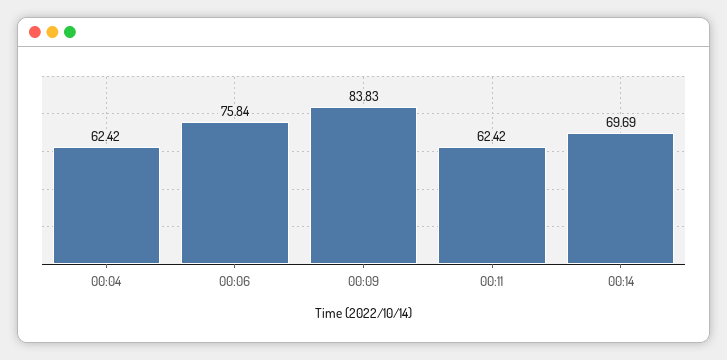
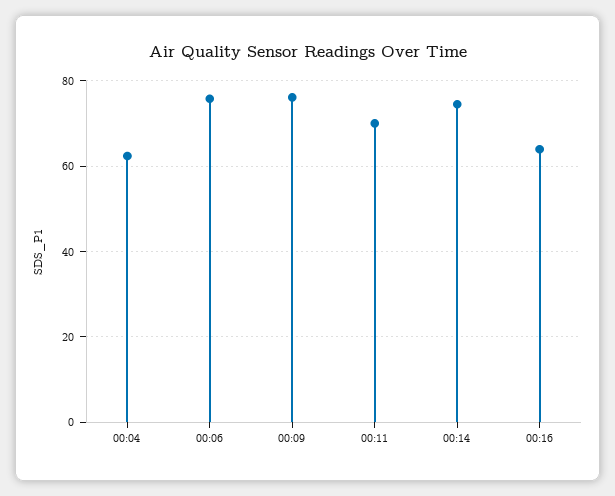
00:09: 83.83 -> 76
00:11: 62.42 -> 70
00:14: 69.69 -> 74
00:16: none -> 64

